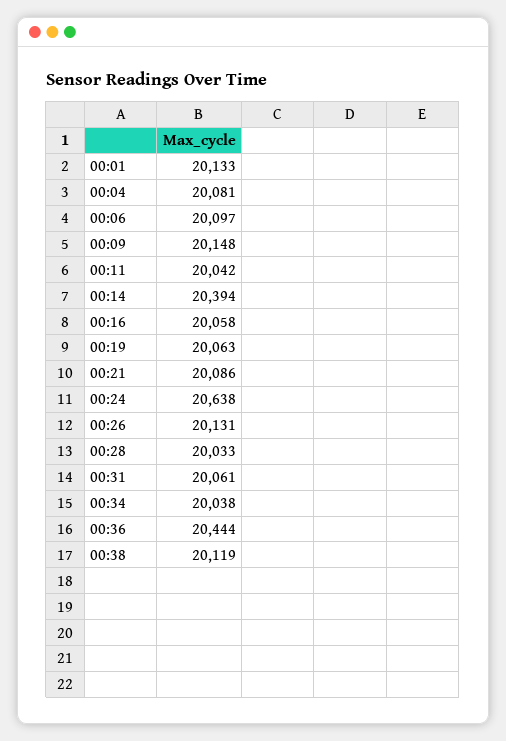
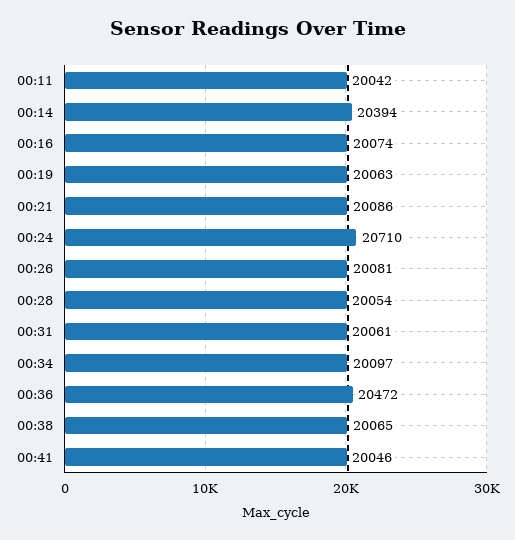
00:01: 20133 -> none
00:04: 20081 -> none
00:06: 20097 -> none
00:09: 20148 -> none
00:16: 20058 -> 20074
00:24: 20638 -> 20710
00:26: 20131 -> 20081
00:28: 20033 -> 20054
00:34: 20038 -> 20097
00:36: 20444 -> 20472
00:38: 20119 -> 20065
00:41: none -> 20046

